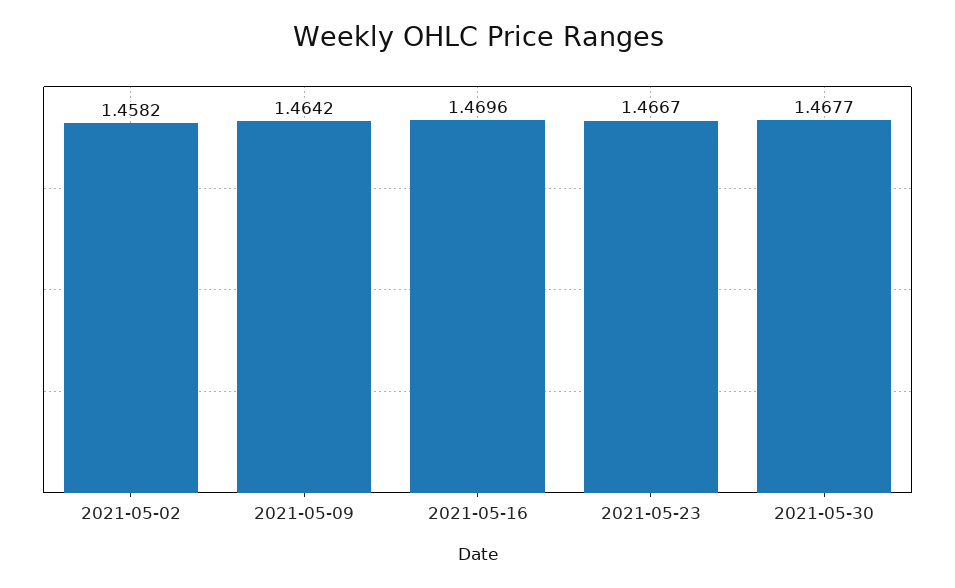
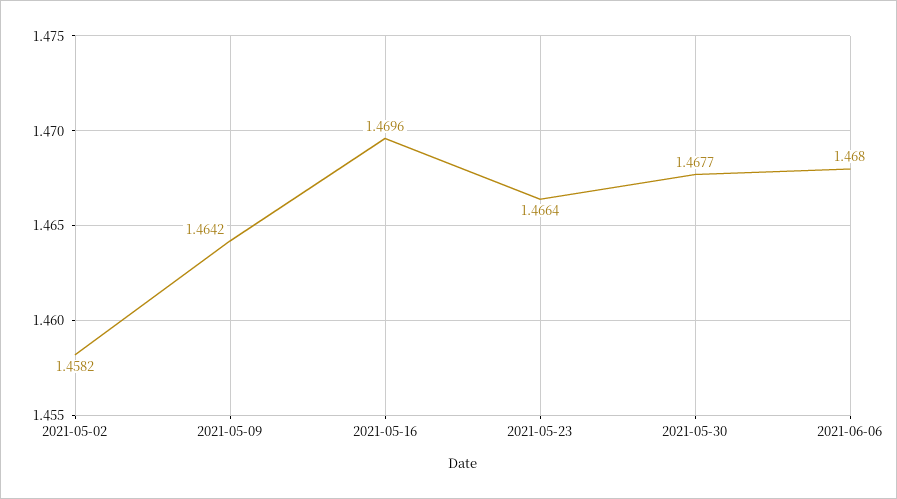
2021-05-23: 1.4667 -> 1.4664
2021-06-06: none -> 1.468

